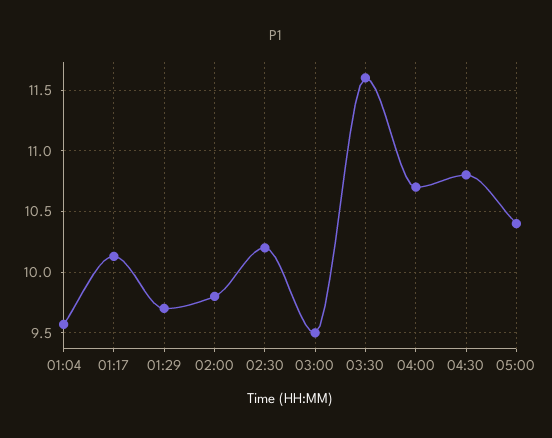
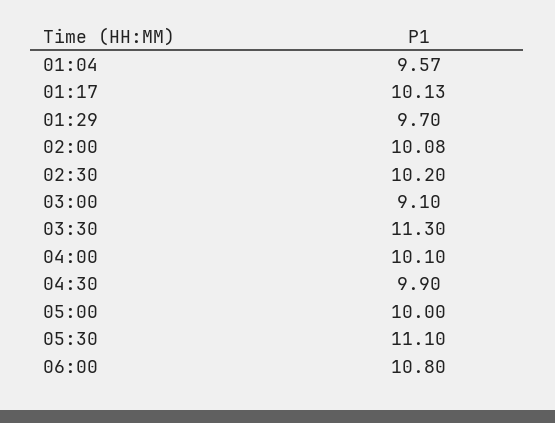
02:00: 9.8 -> 10.08
03:00: 9.5 -> 9.1
03:30: 11.6 -> 11.3
04:00: 10.7 -> 10.1
04:30: 10.8 -> 9.9
05:00: 10.4 -> 10
05:30: none -> 11.1
06:00: none -> 10.8

